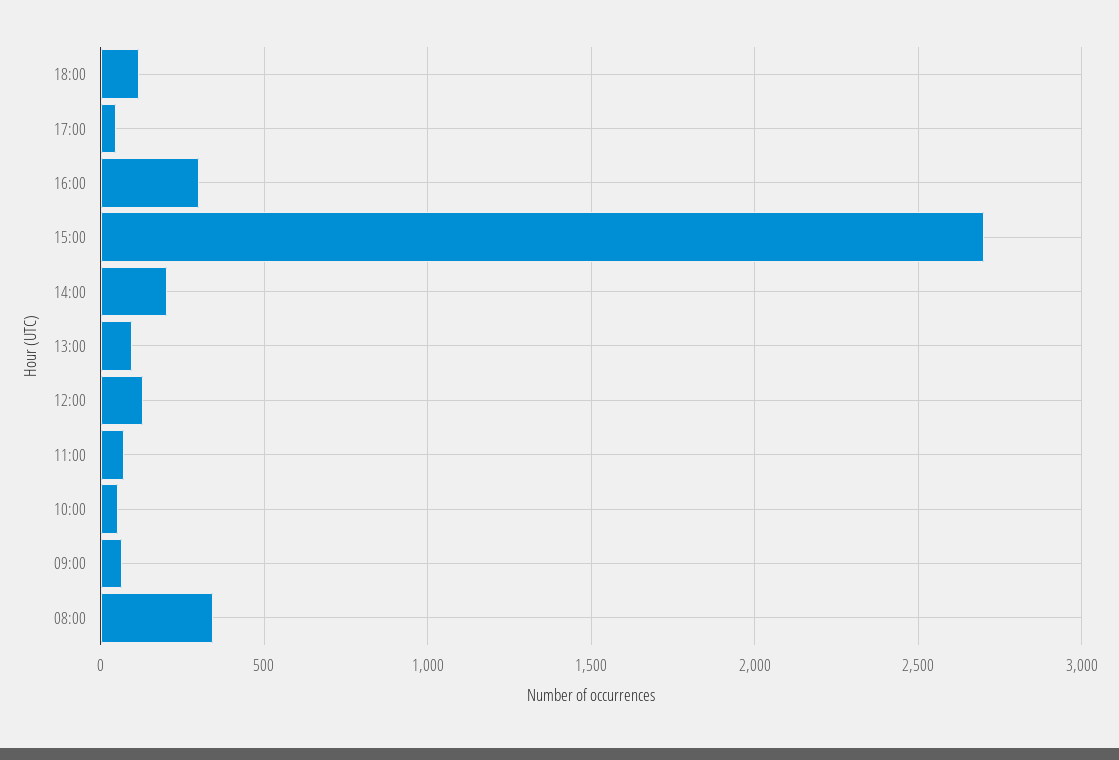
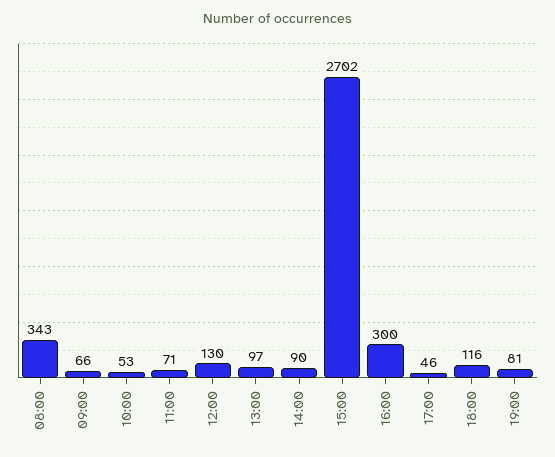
14:00: 200 -> 90
19:00: none -> 81

